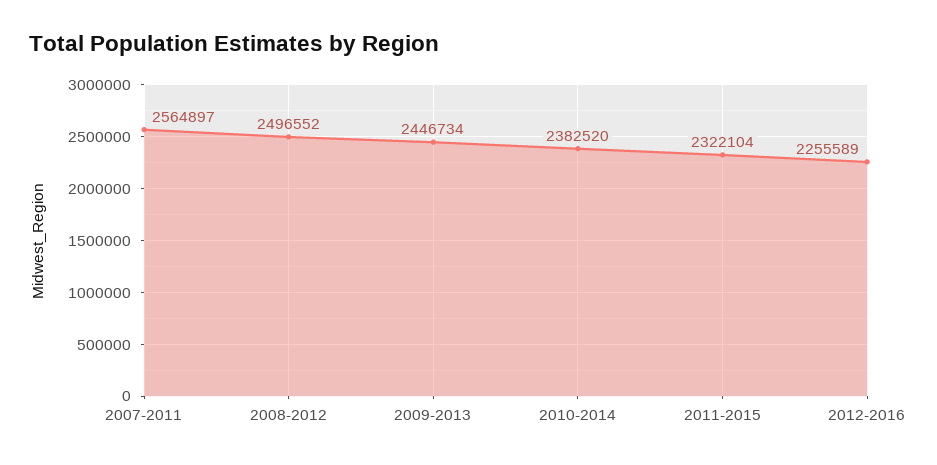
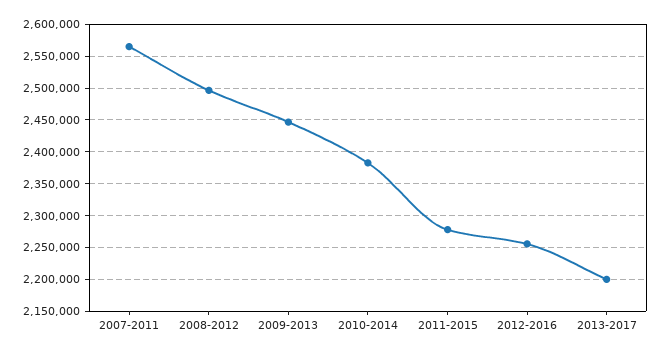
2011-2015: 2322104 -> 2280000
2013-2017: none -> 2200000

